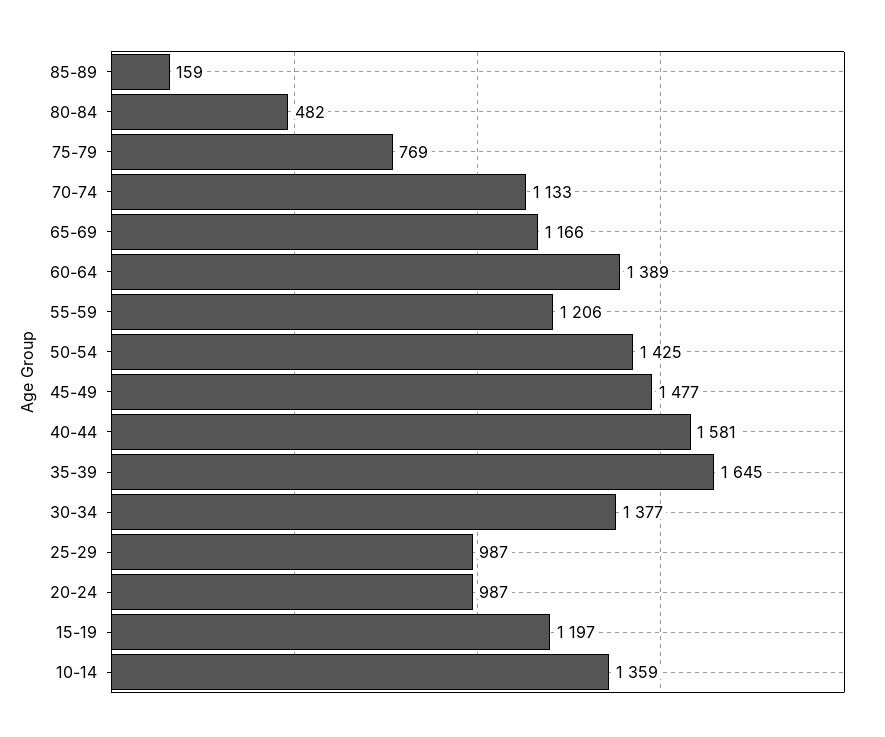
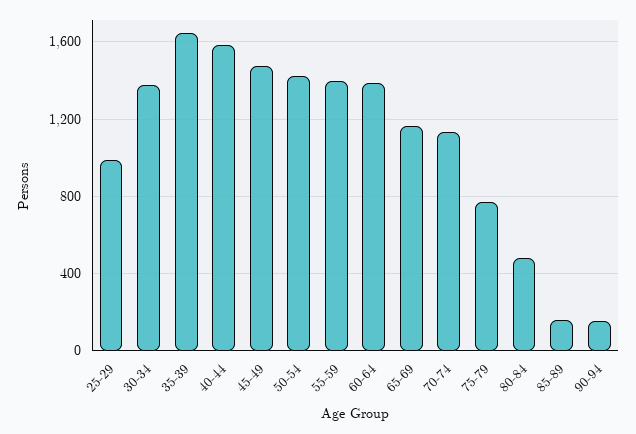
55-59: 1206 -> 1400
20-24: 987 -> none
15-19: 1197 -> none
10-14: 1359 -> none
90-94: none -> 150

